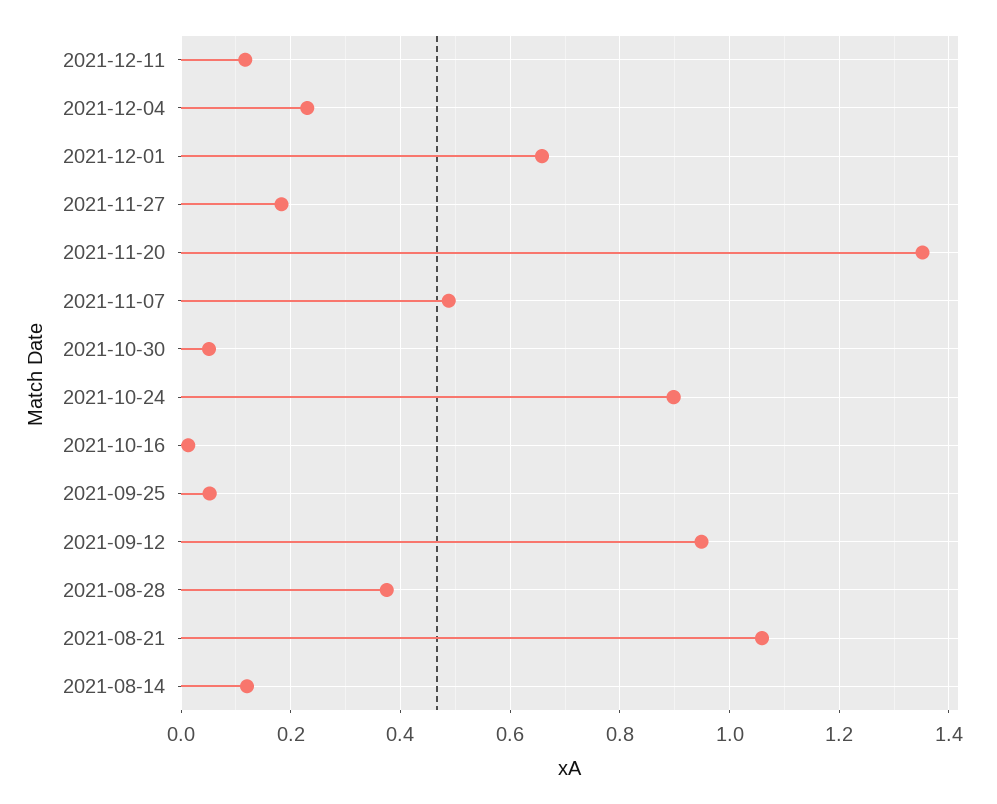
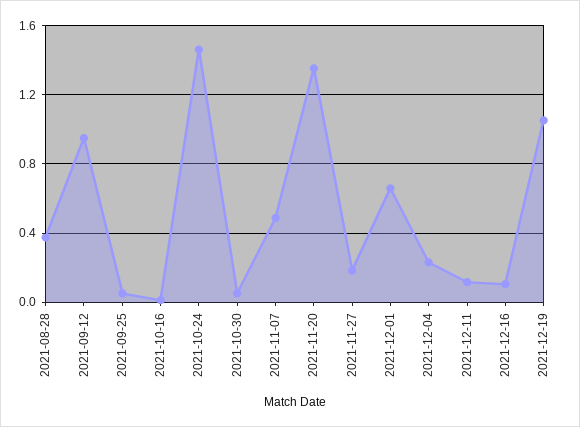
2021-10-24: 0.9 -> 1.45
2021-08-21: 1.06 -> none
2021-08-14: 0.12 -> none
2021-12-16: none -> 0.1
2021-12-19: none -> 1.05

